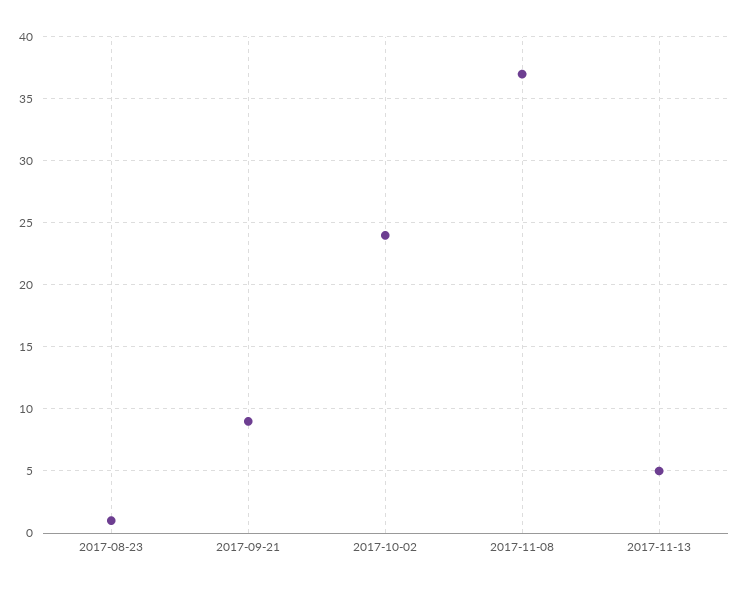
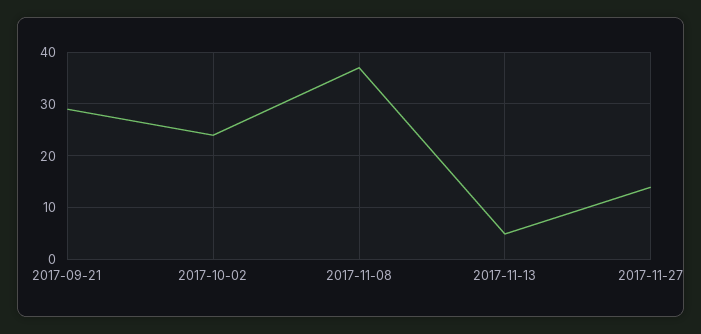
2017-08-23: 1 -> none
2017-09-21: 9 -> 30
2017-11-27: none -> 15

